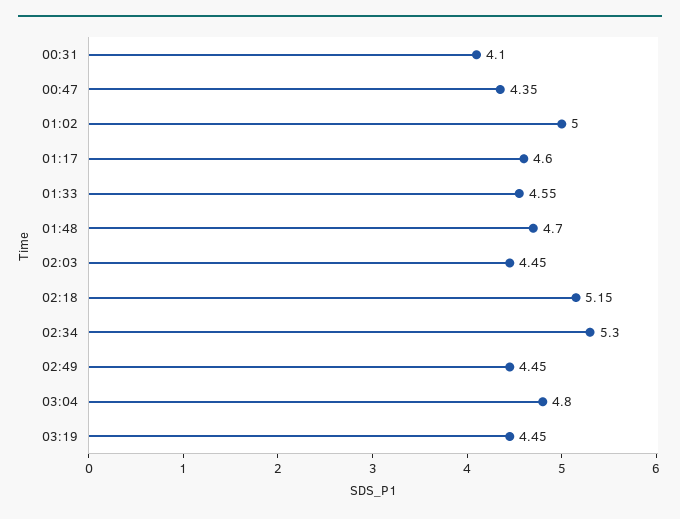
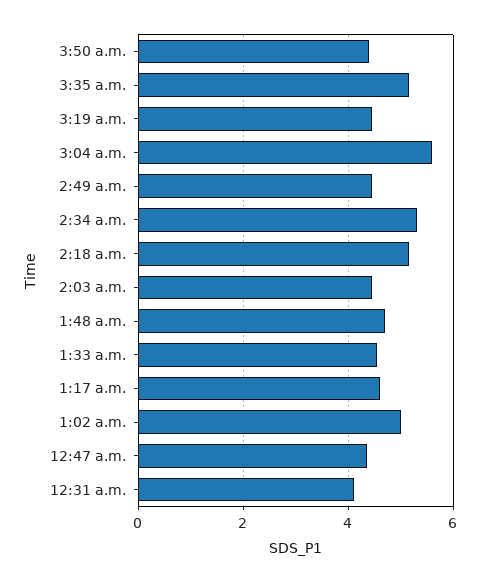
03:04: 4.8 -> 5.6
3:50 a.m.: none -> 4.4
3:35 a.m.: none -> 5.2

